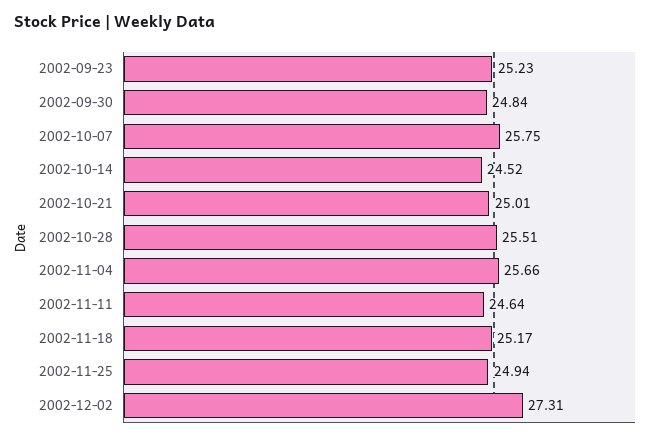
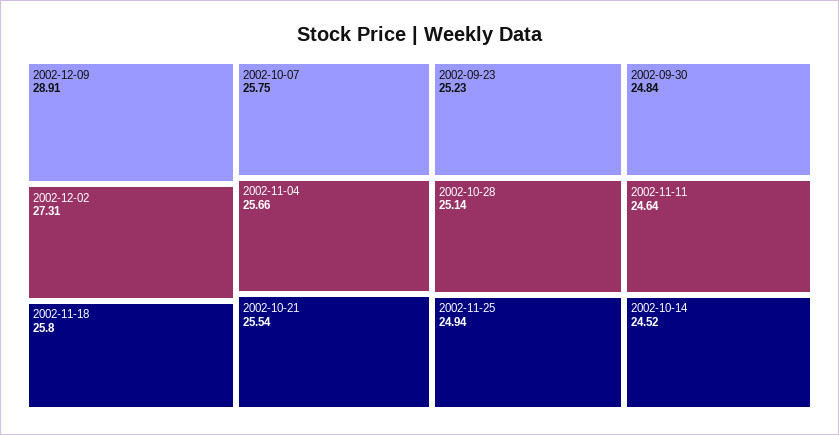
2002-10-21: 25.01 -> 25.54
2002-10-28: 25.51 -> 25.14
2002-11-18: 25.17 -> 25.8
2002-12-09: none -> 28.91

